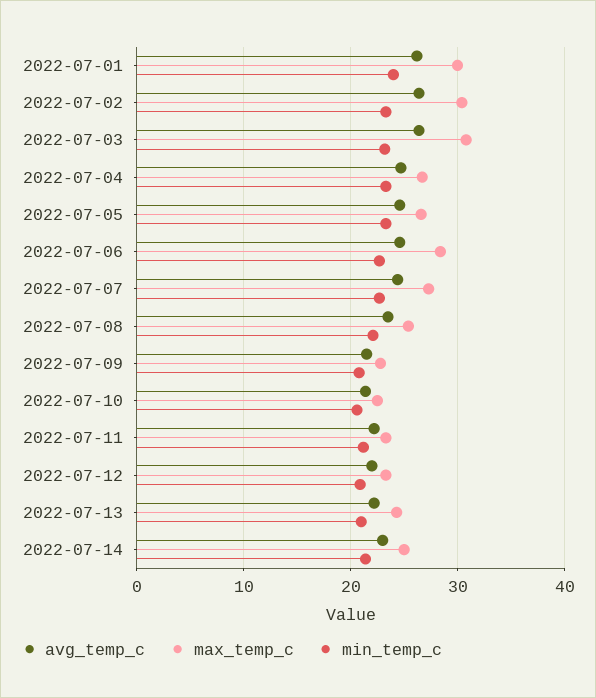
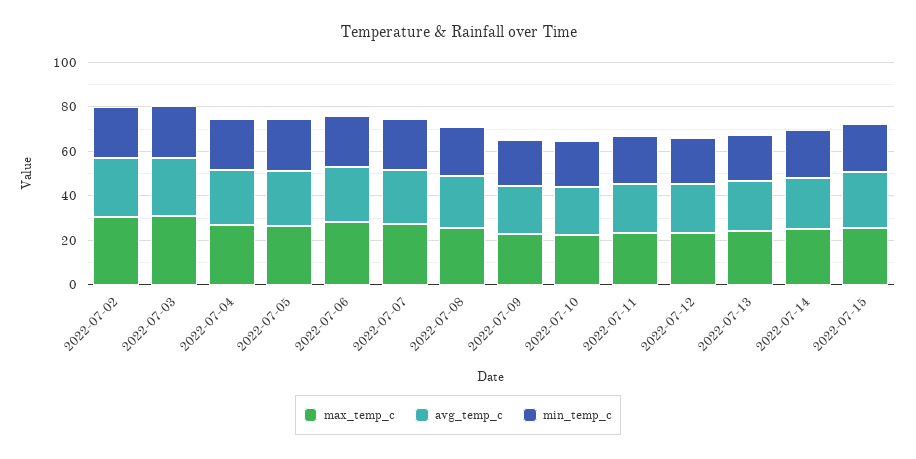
avg_temp_c, 2022-07-01: 26 -> none
max_temp_c, 2022-07-01: 30 -> none
min_temp_c, 2022-07-01: 24 -> none
max_temp_c, 2022-07-15: none -> 25
avg_temp_c, 2022-07-15: none -> 25
min_temp_c, 2022-07-15: none -> 20

